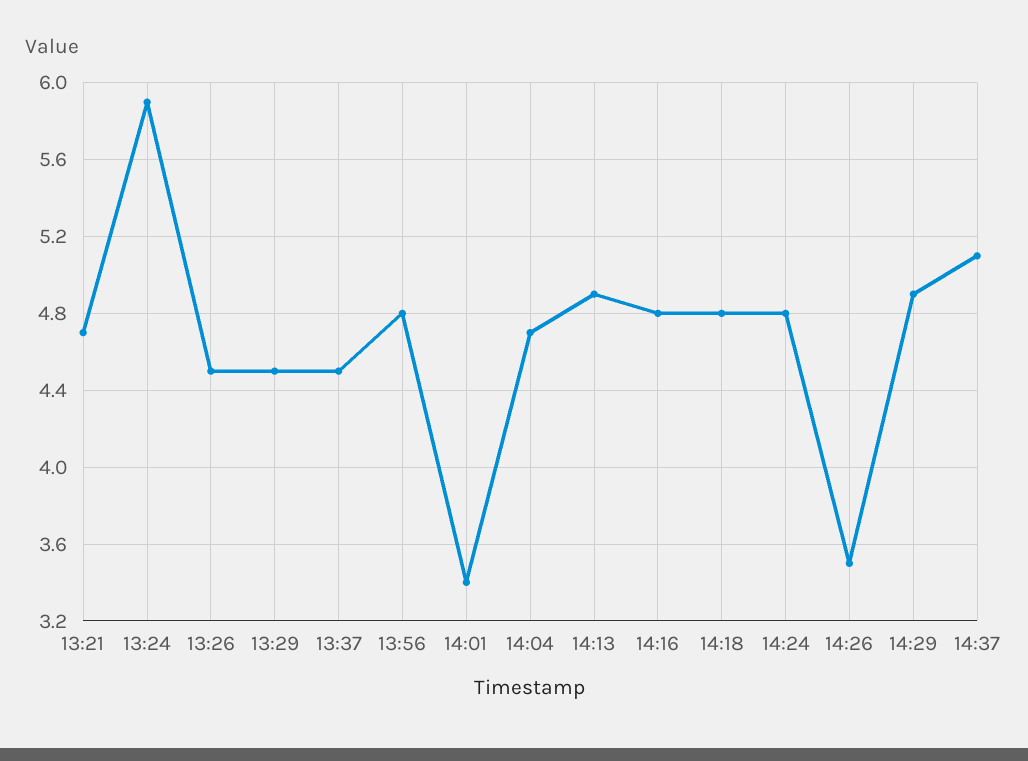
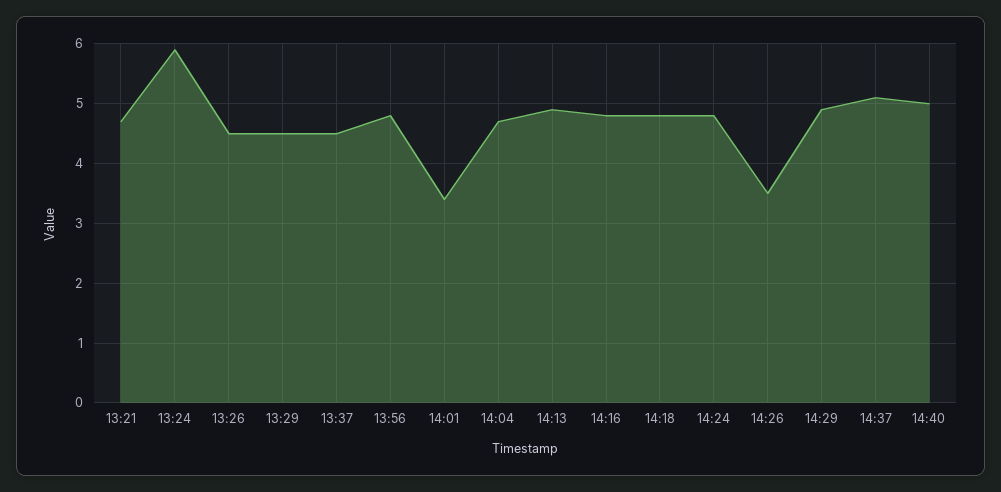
14:40: none -> 5

